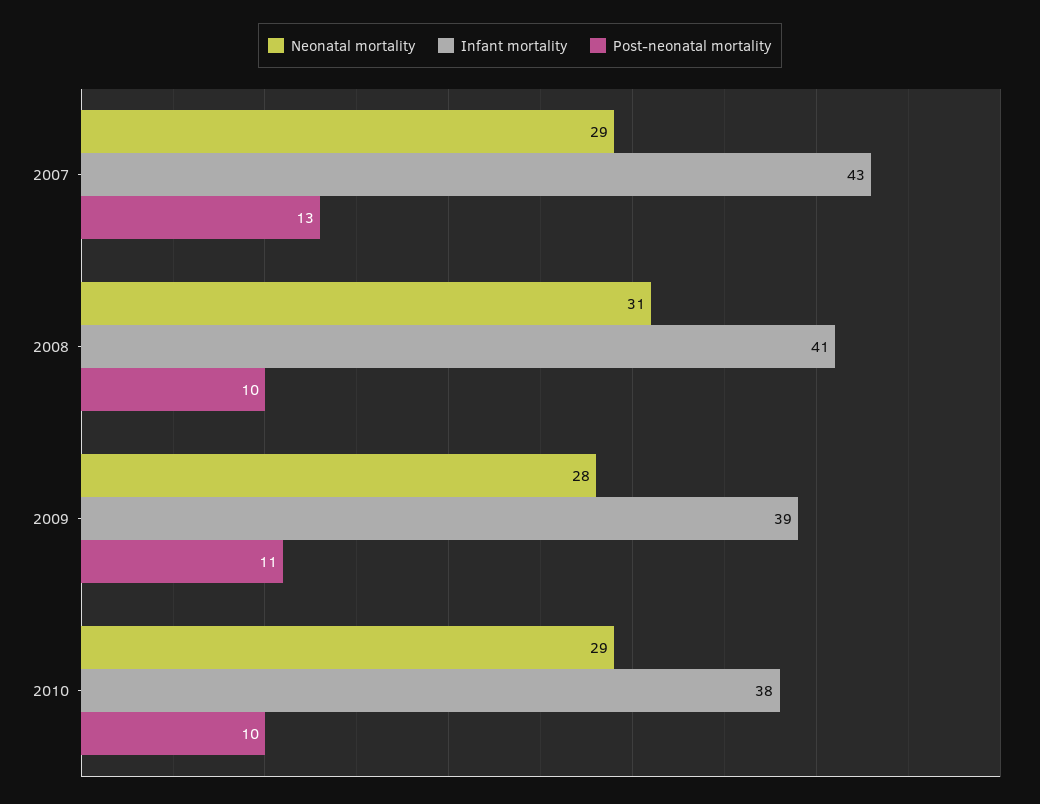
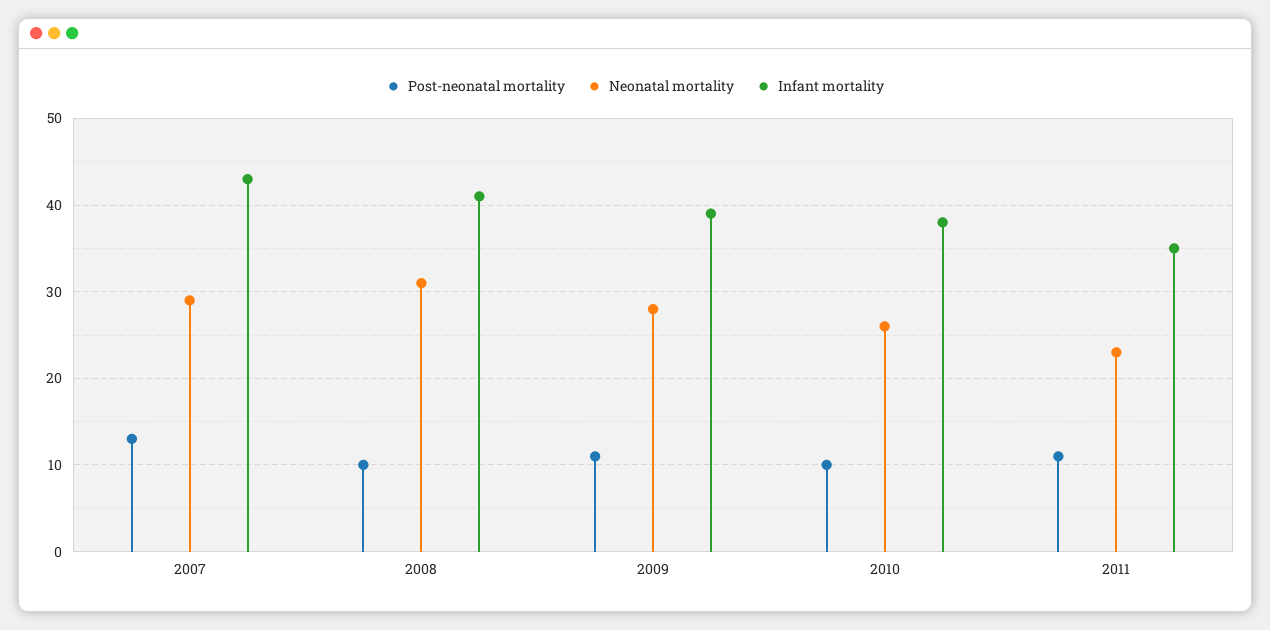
Neonatal mortality, 2010: 29 -> 26
Post-neonatal mortality, 2011: none -> 11
Neonatal mortality, 2011: none -> 23
Infant mortality, 2011: none -> 35

